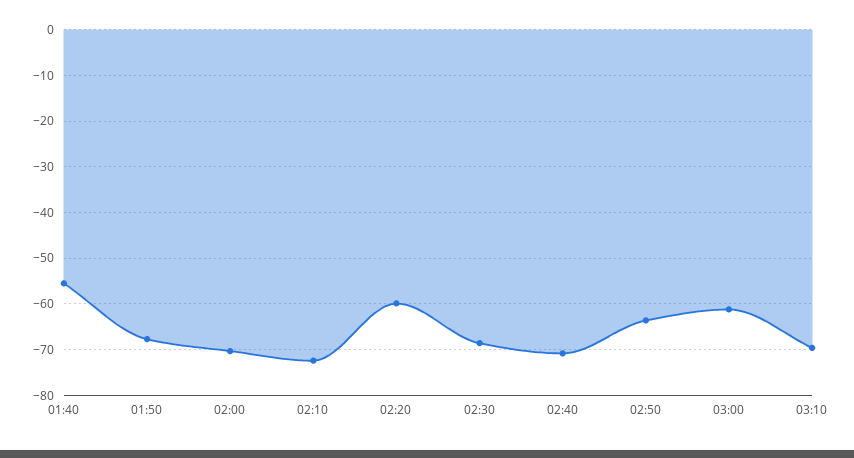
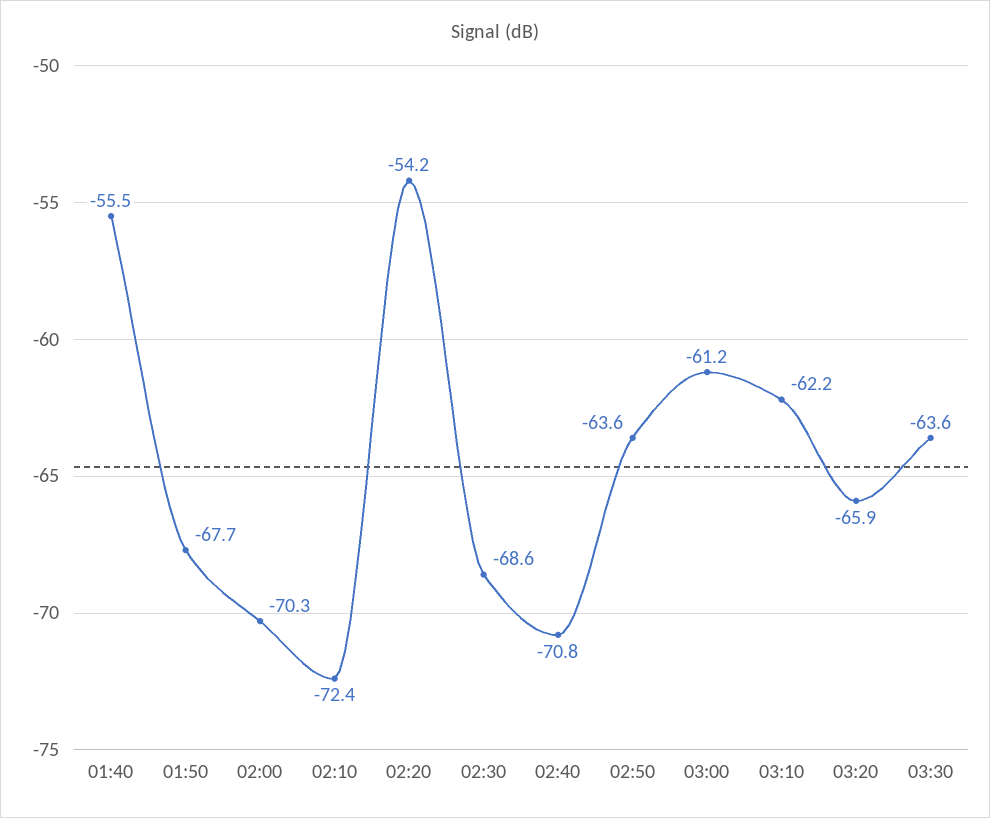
02:20: -60 -> -54.2
03:10: -70 -> -62.2
03:20: none -> -65.9
03:30: none -> -63.6

